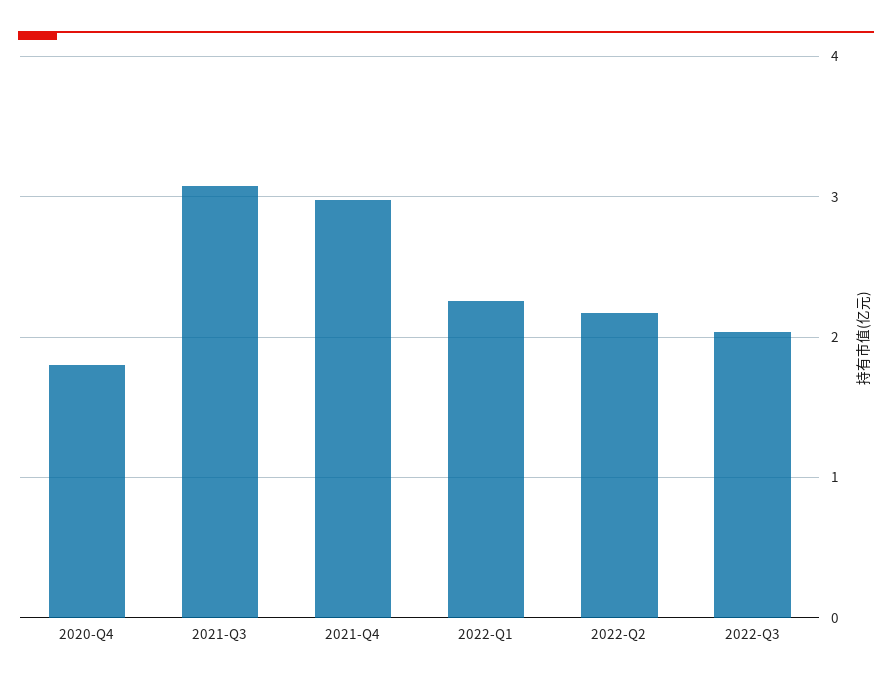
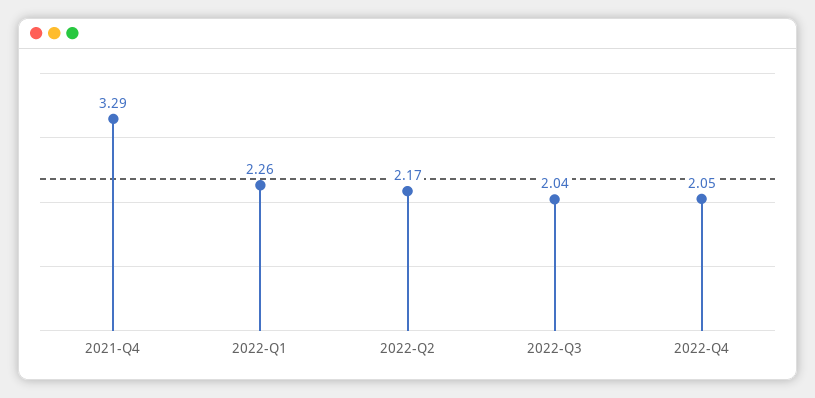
2020-Q4: 1.8 -> none
2021-Q3: 3.1 -> none
2021-Q4: 3 -> 3.29
2022-Q4: none -> 2.05

